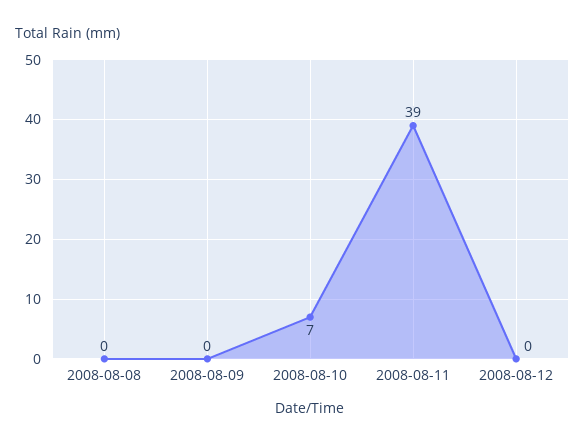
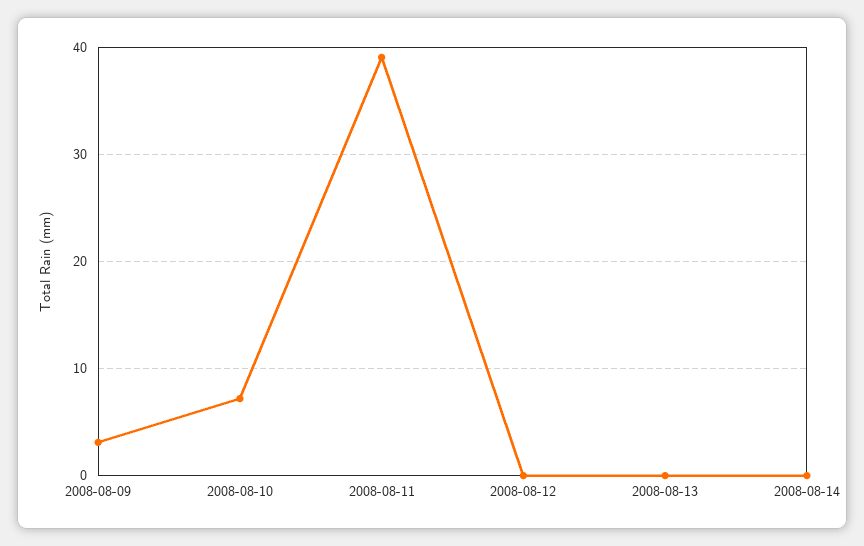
2008-08-08: 0 -> none
2008-08-09: 0 -> 3
2008-08-13: none -> 0
2008-08-14: none -> 0

